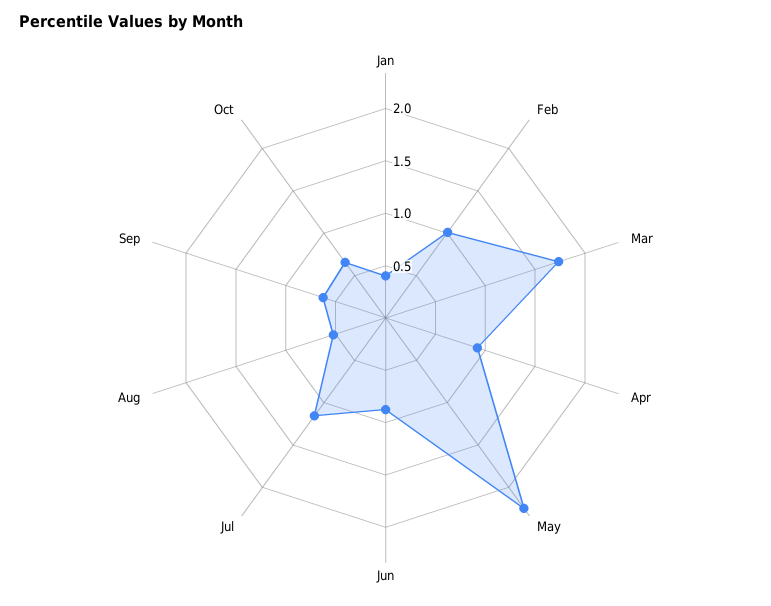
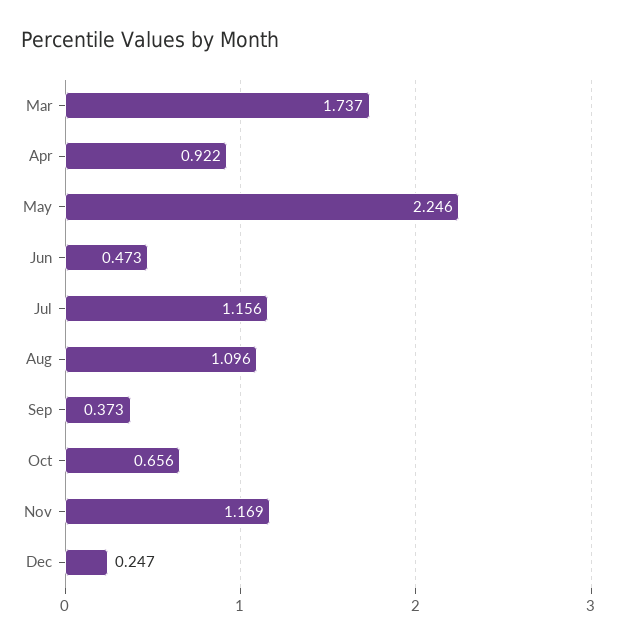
Jan: 0.4 -> none
Feb: 1 -> none
Jun: 0.9 -> 0.473
Aug: 0.5 -> 1.096
Sep: 0.6 -> 0.373
Nov: none -> 1.169
Dec: none -> 0.247

